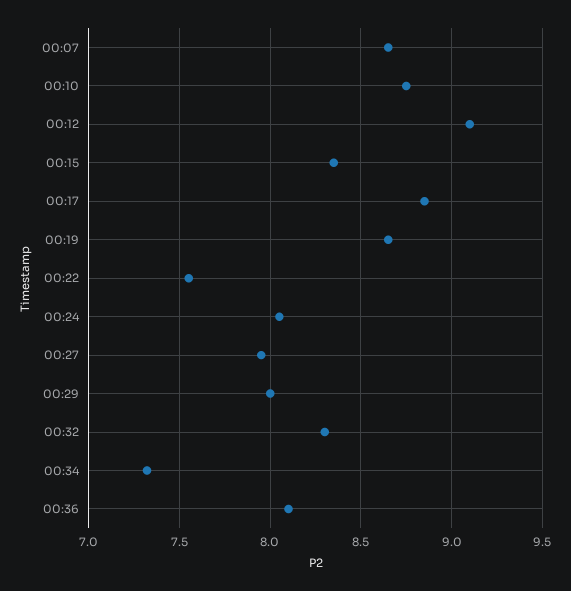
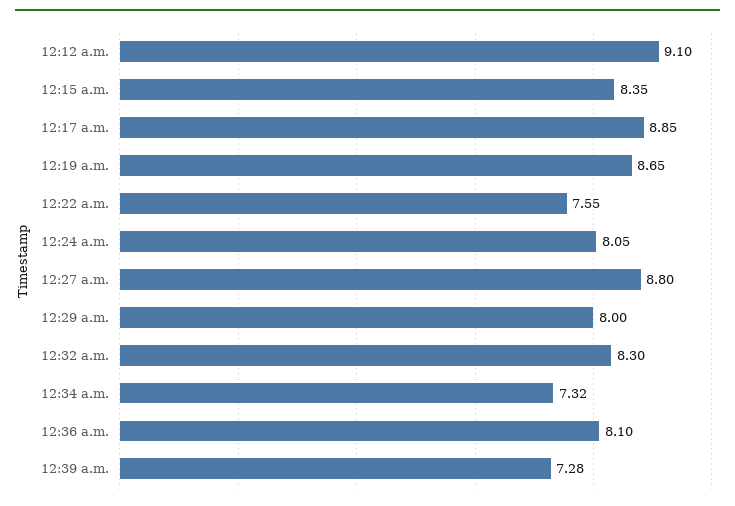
00:07: 8.65 -> none
00:10: 8.75 -> none
00:27: 7.95 -> 8.8
12:39 a.m.: none -> 7.28

